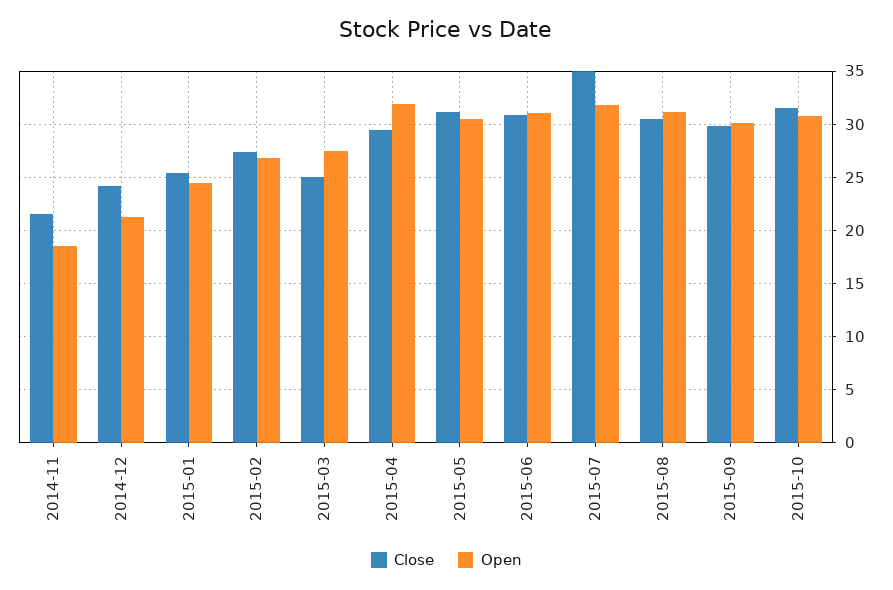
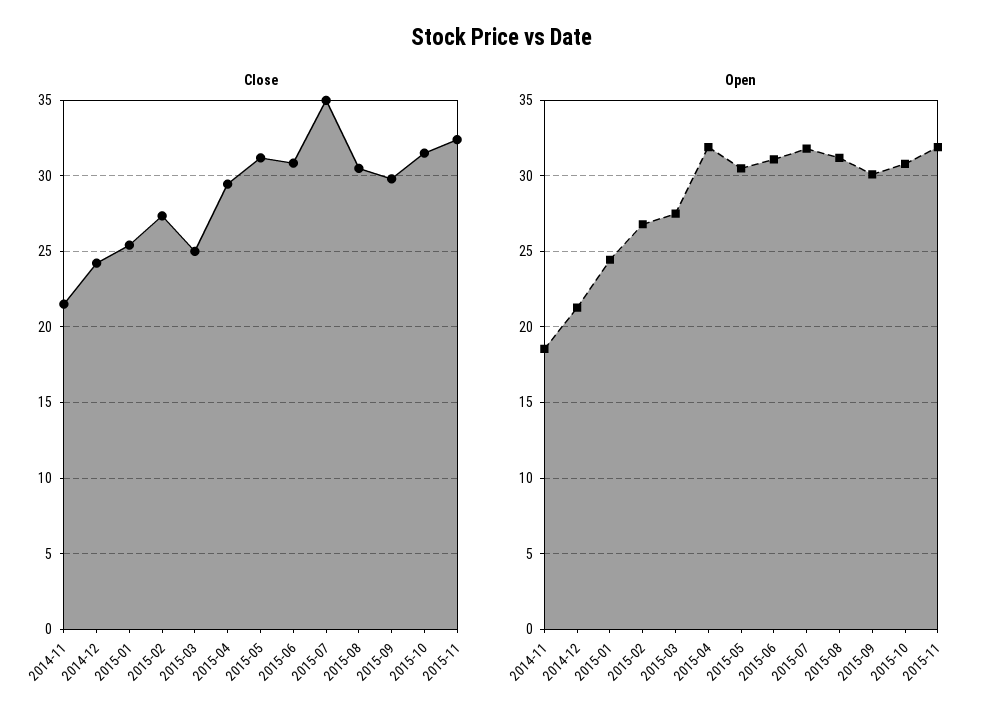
Close, 2015-11: none -> 32.5
Open, 2015-11: none -> 32

